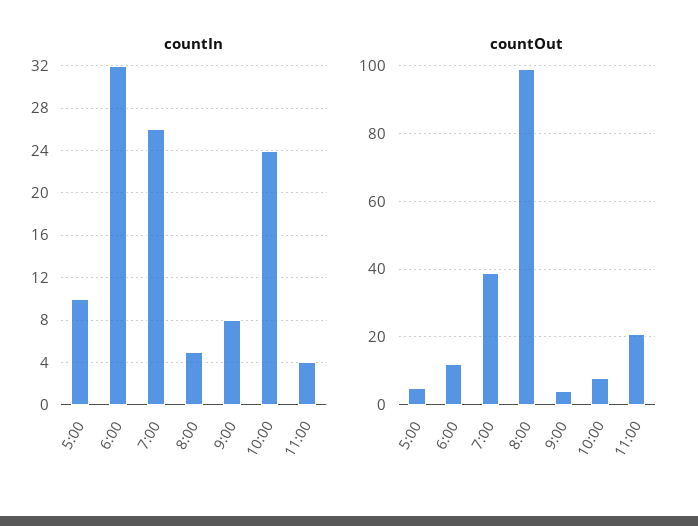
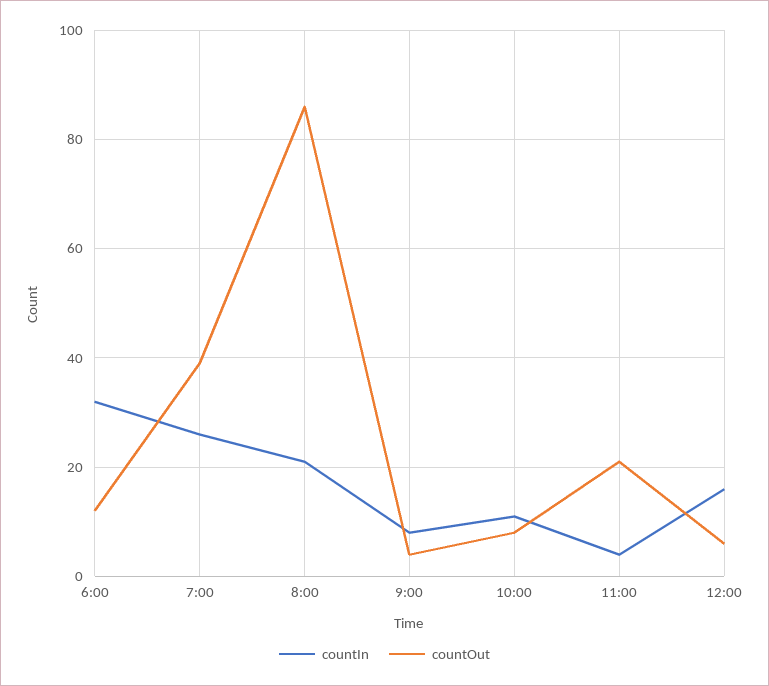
countIn, 5:00: 10 -> none
countIn, 8:00: 5 -> 20
countIn, 10:00: 24 -> 10
countOut, 5:00: 5 -> none
countOut, 8:00: 100 -> 85
countIn, 12:00: none -> 15
countOut, 12:00: none -> 5

